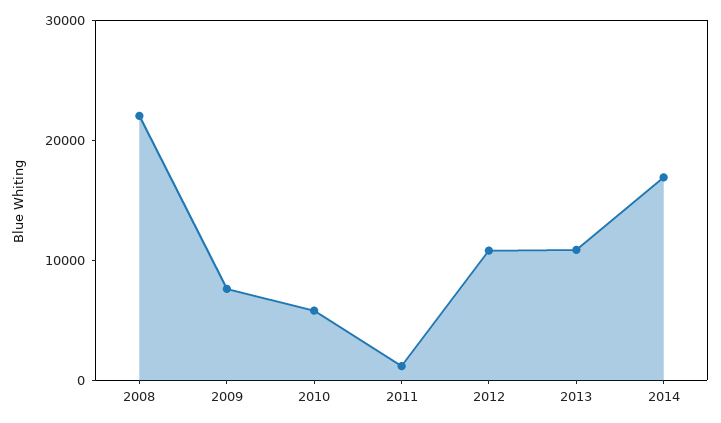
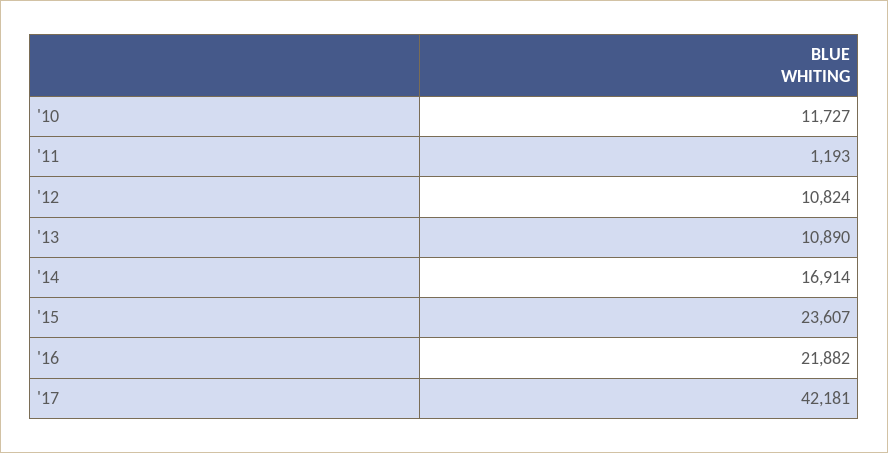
2008: 22000 -> none
2009: 8000 -> none
2010: 6000 -> 11727
'15: none -> 23607
'16: none -> 21882
'17: none -> 42181

